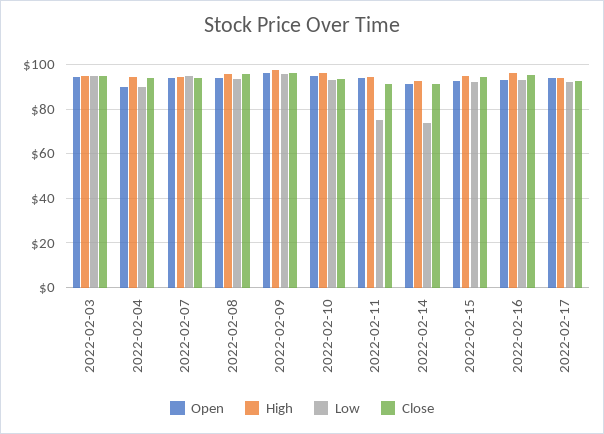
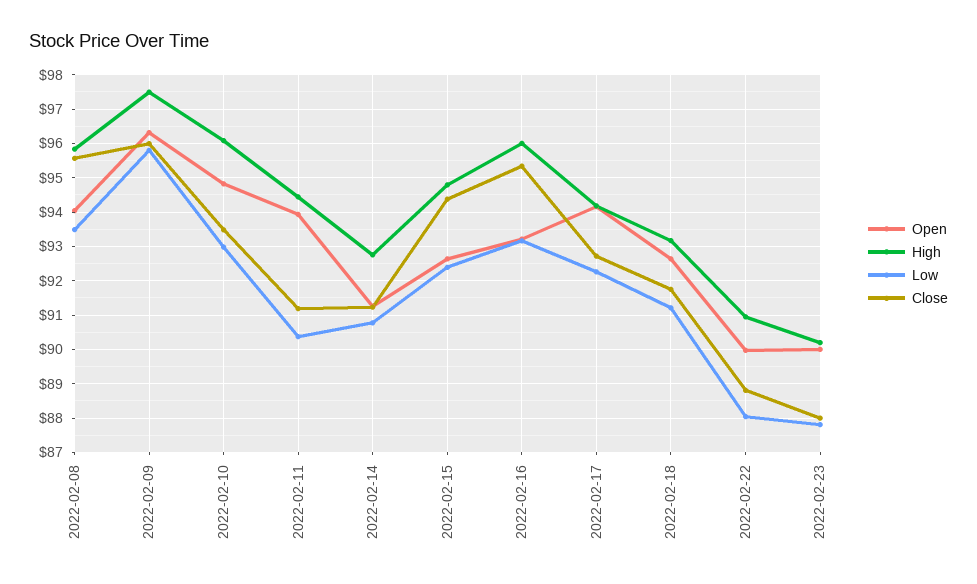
Open, 2022-02-03: 95 -> none
High, 2022-02-03: 95 -> none
Low, 2022-02-03: 95 -> none
Close, 2022-02-03: 95 -> none
Open, 2022-02-04: 90 -> none
High, 2022-02-04: 95 -> none
Low, 2022-02-04: 90 -> none
Close, 2022-02-04: 95 -> none
Open, 2022-02-07: 95 -> none
High, 2022-02-07: 95 -> none
Low, 2022-02-07: 95 -> none
Close, 2022-02-07: 95 -> none
Low, 2022-02-11: 75 -> 90.4
Low, 2022-02-14: 75 -> 90.8
Open, 2022-02-18: none -> 92.6
High, 2022-02-18: none -> 93.2
Low, 2022-02-18: none -> 91.2
Close, 2022-02-18: none -> 91.8
Open, 2022-02-22: none -> 90
High, 2022-02-22: none -> 91
Low, 2022-02-22: none -> 88
Close, 2022-02-22: none -> 88.8
Open, 2022-02-23: none -> 90
High, 2022-02-23: none -> 90.2
Low, 2022-02-23: none -> 87.8
Close, 2022-02-23: none -> 88

